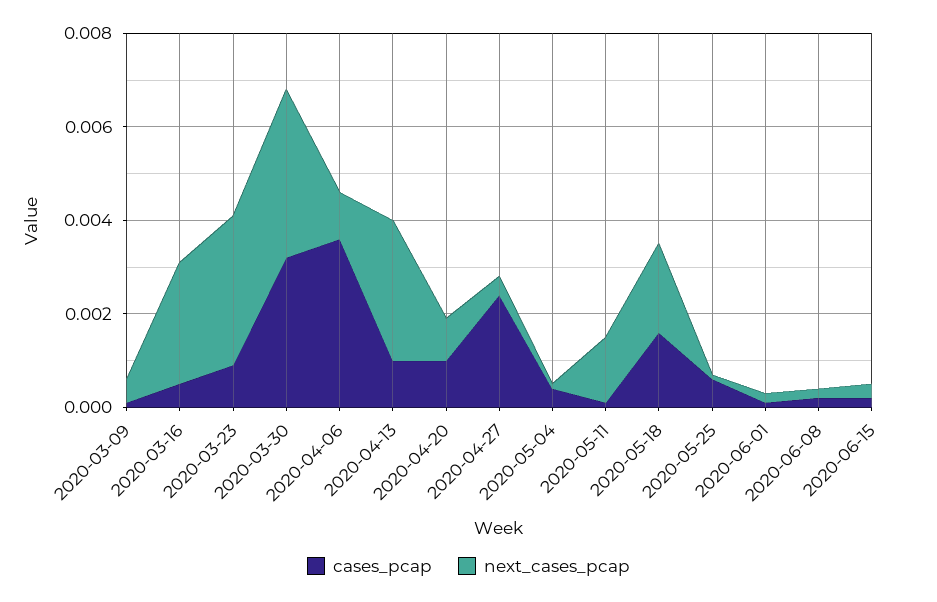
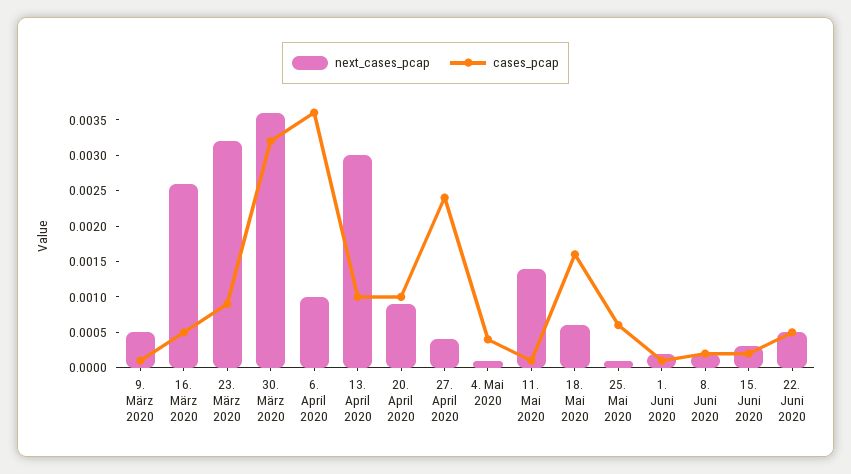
next_cases_pcap, 2020-05-18: 0.002 -> 0.0005
next_cases_pcap, 22. Juni 2020: none -> 0.0005
cases_pcap, 22. Juni 2020: none -> 0.0005

